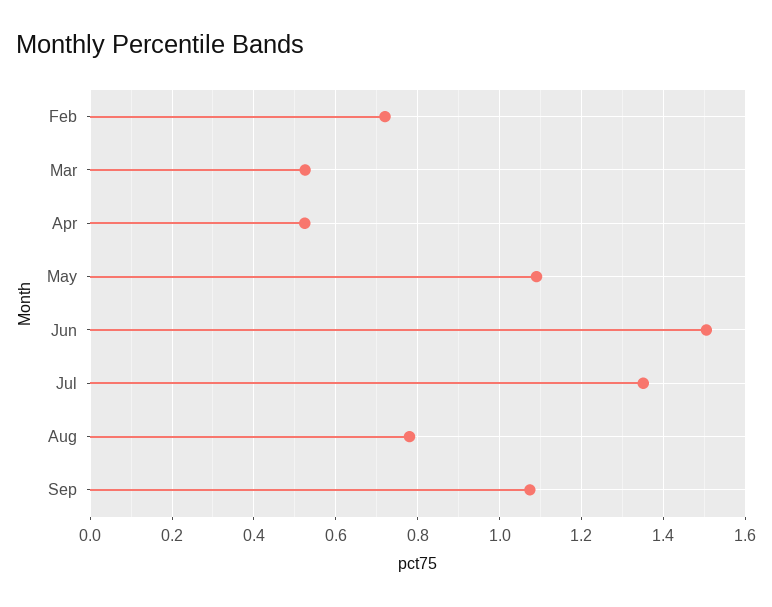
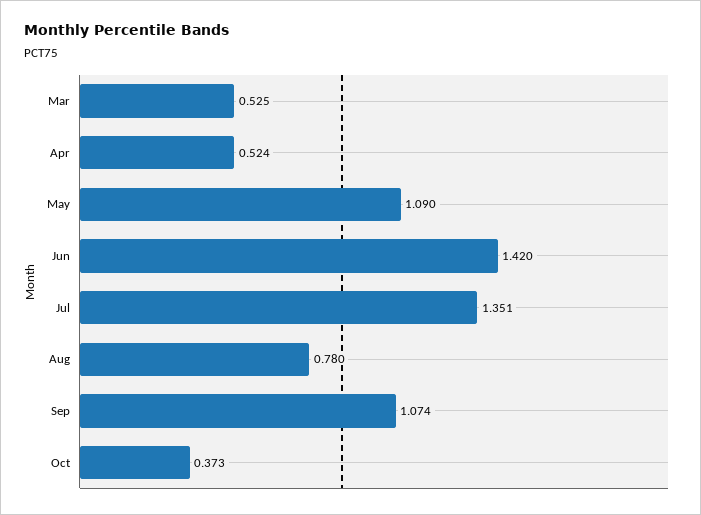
Feb: 0.72 -> none
Jun: 1.5 -> 1.42
Oct: none -> 0.373

